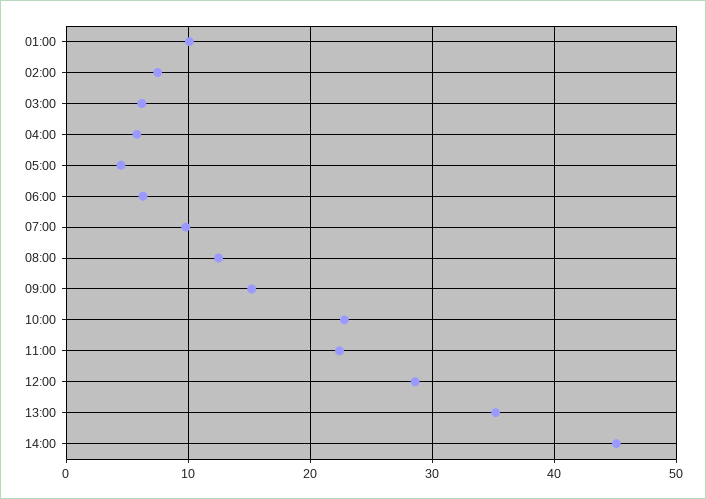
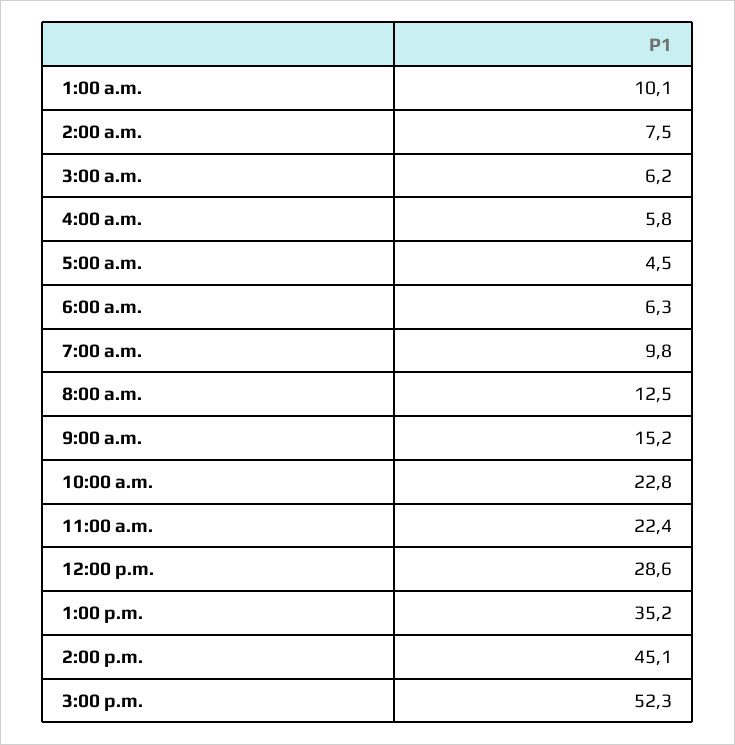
3:00 p.m.: none -> 52.3

